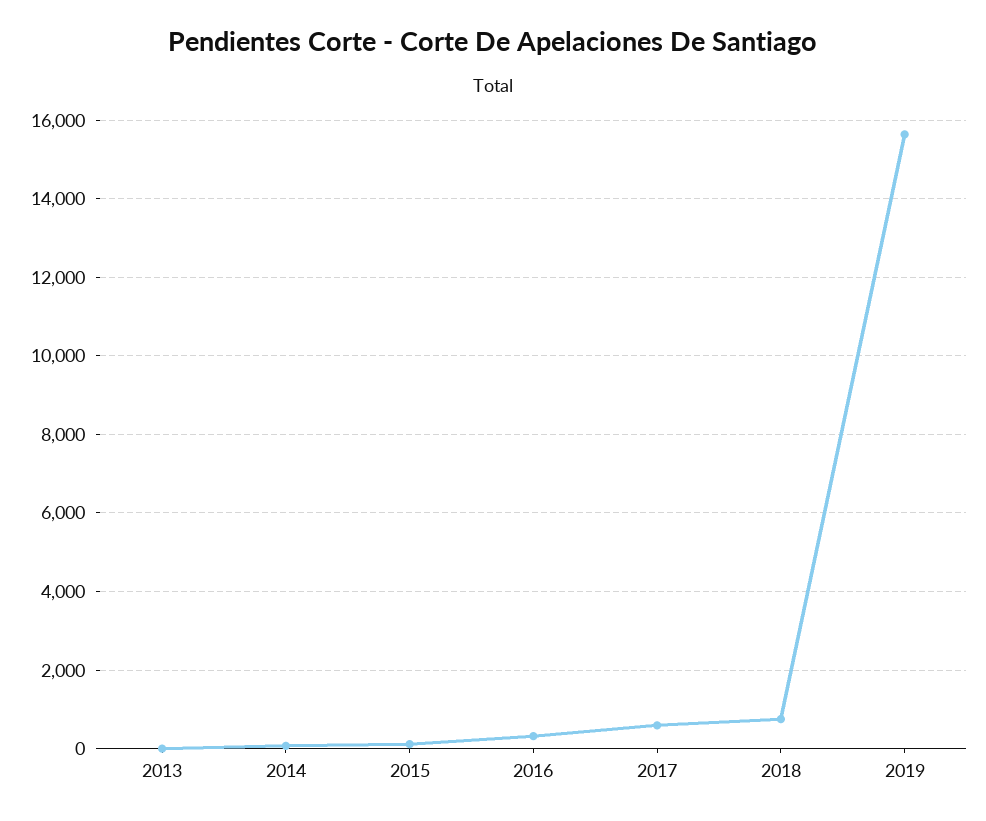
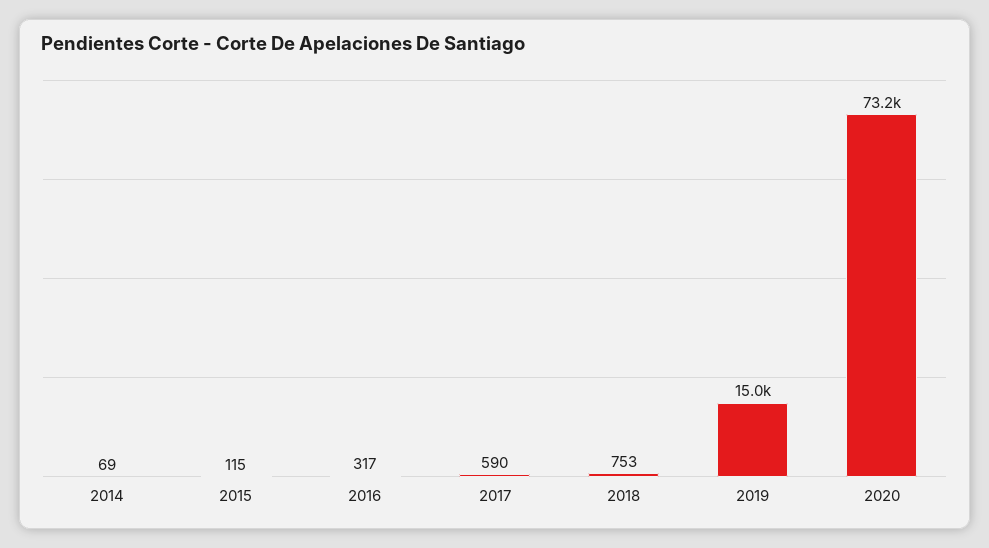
2013: 0 -> none
2019: 15600 -> 15000
2020: none -> 73200

